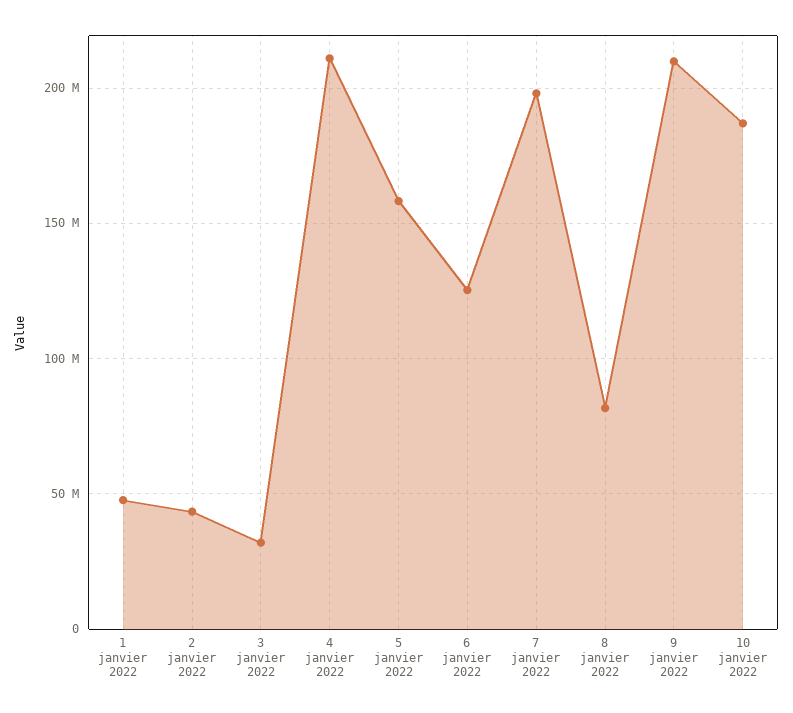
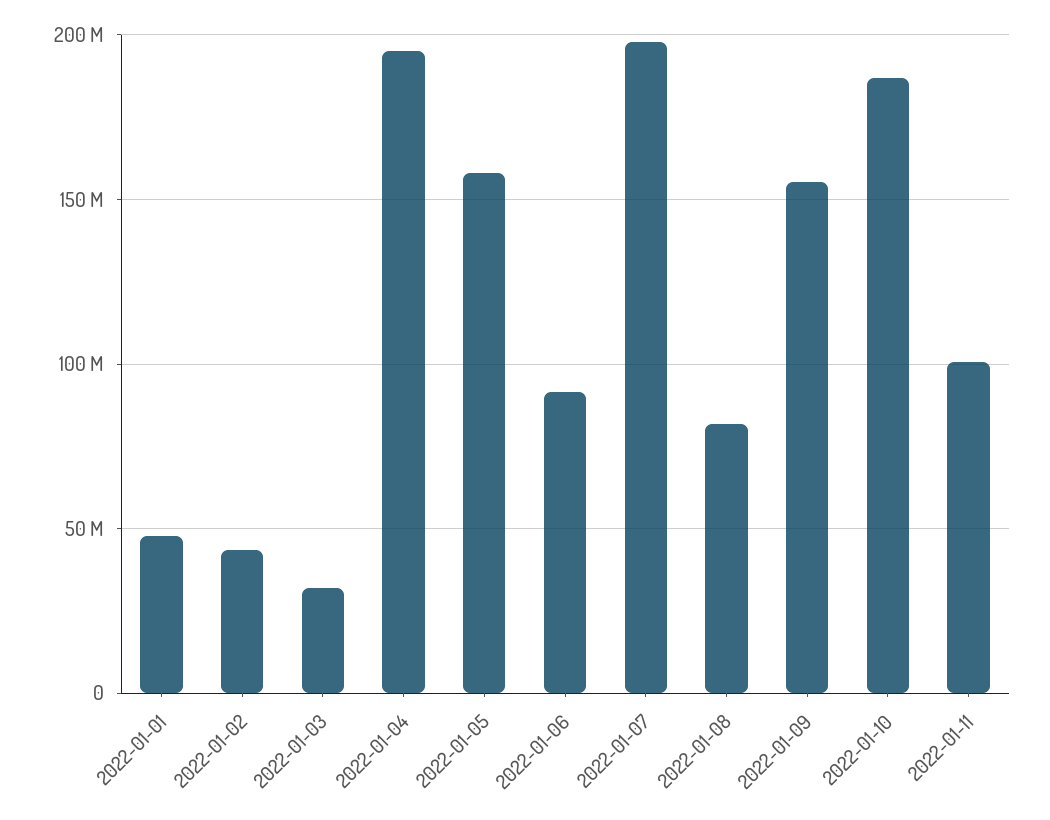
4 janvier 2022: 210000000 -> 195000000
6 janvier 2022: 125000000 -> 90000000
9 janvier 2022: 210000000 -> 155000000
2022-01-11: none -> 100000000

